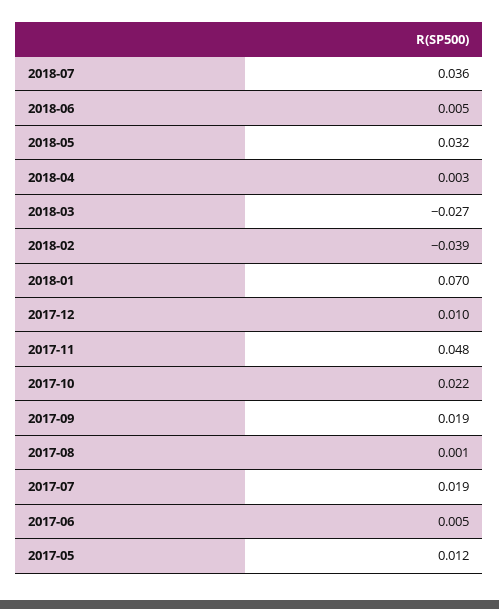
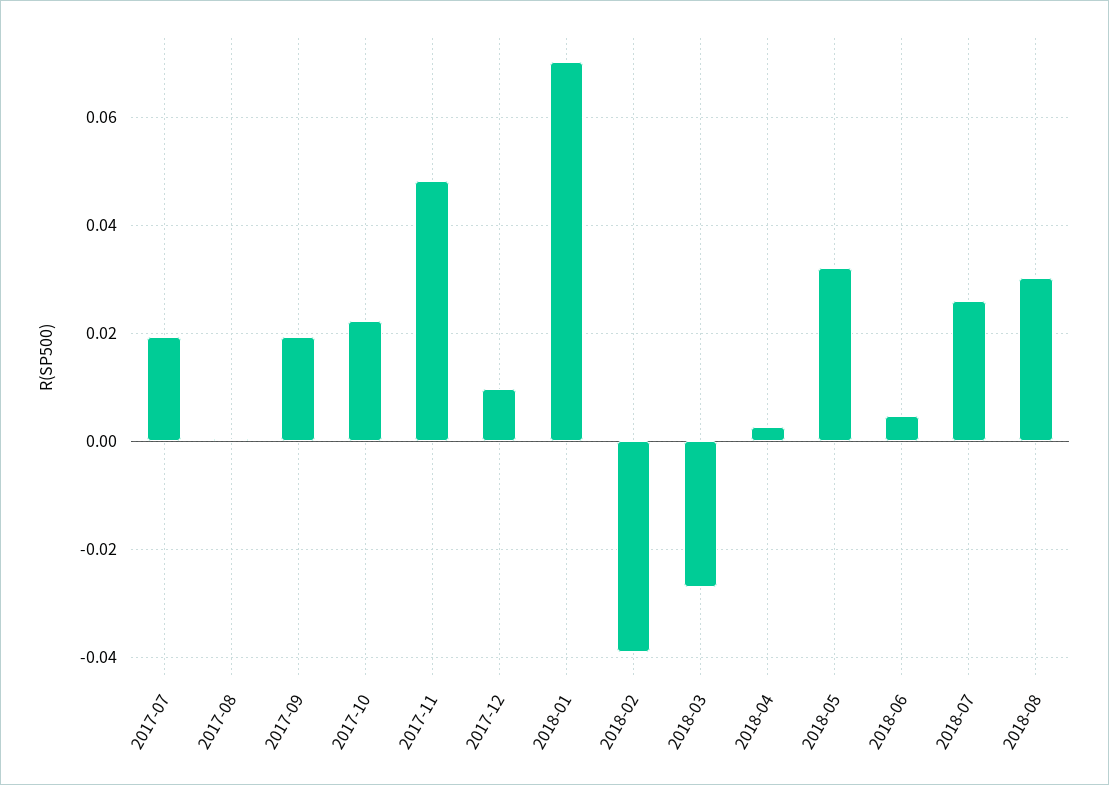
2018-07: 0.036 -> 0.026
2017-06: 0.005 -> none
2017-05: 0.012 -> none
2018-08: none -> 0.03

